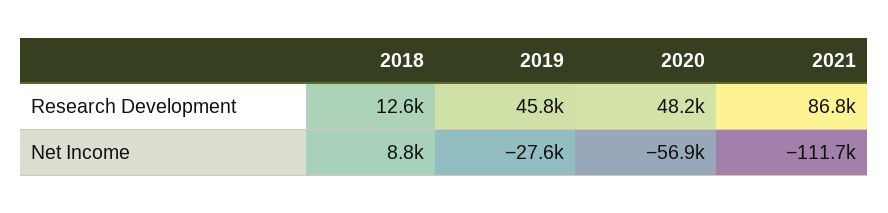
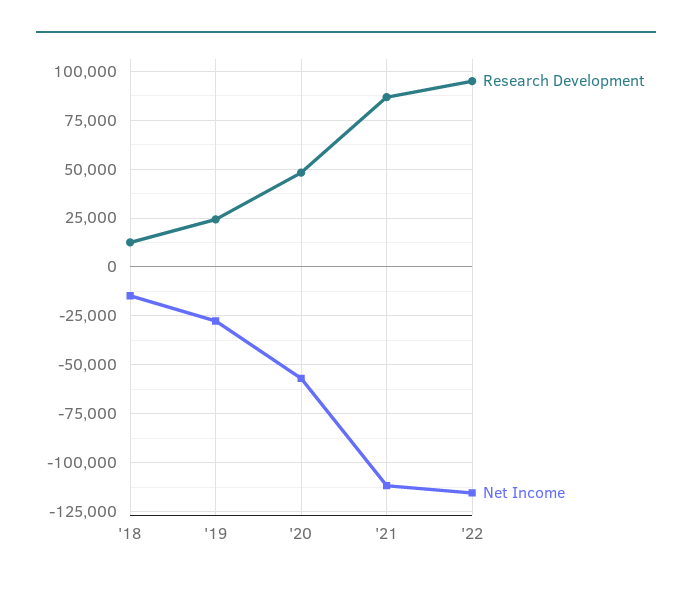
Research Development, 2019: 45800 -> 25000
Net Income, 2018: 8800 -> -15000
Research Development, '22: none -> 95000
Net Income, '22: none -> -115000

